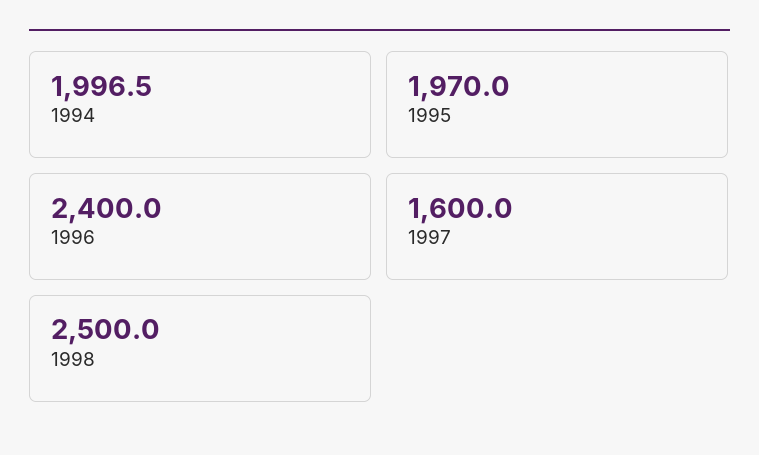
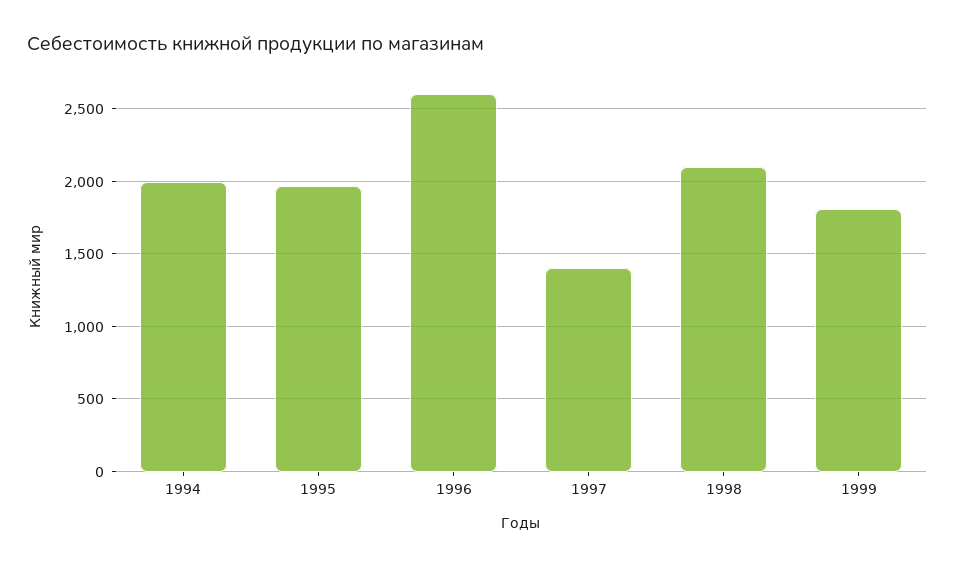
1996: 2400 -> 2600
1997: 1600 -> 1400
1998: 2500 -> 2100
1999: none -> 1800

